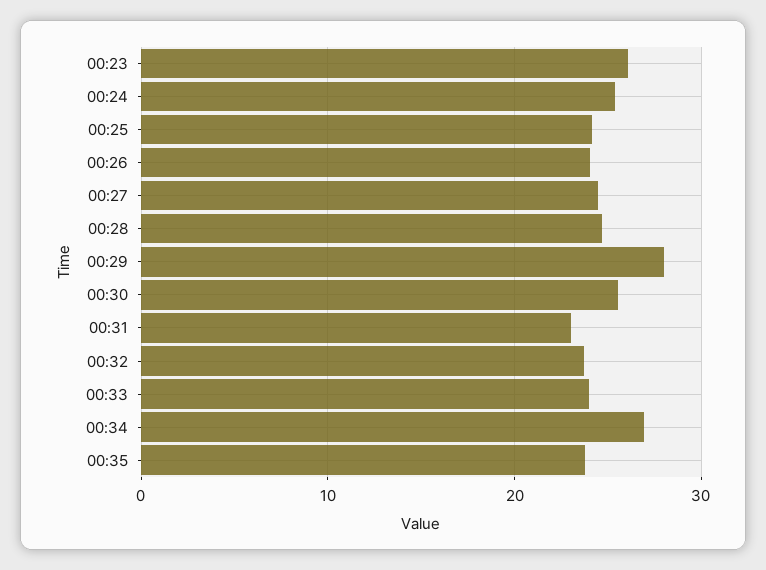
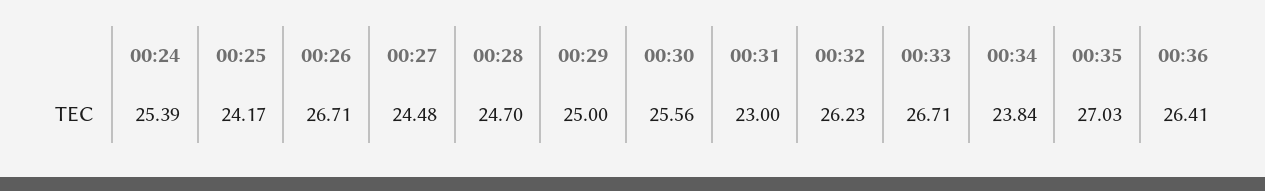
00:23: 26 -> none
00:26: 24 -> 26.71
00:29: 28 -> 25
00:32: 24 -> 26.23
00:33: 24 -> 26.71
00:34: 27 -> 23.84
00:35: 24 -> 27.03
00:36: none -> 26.41

